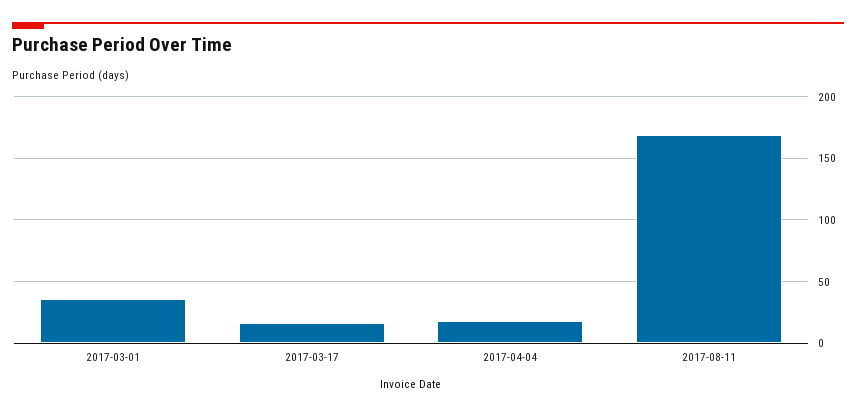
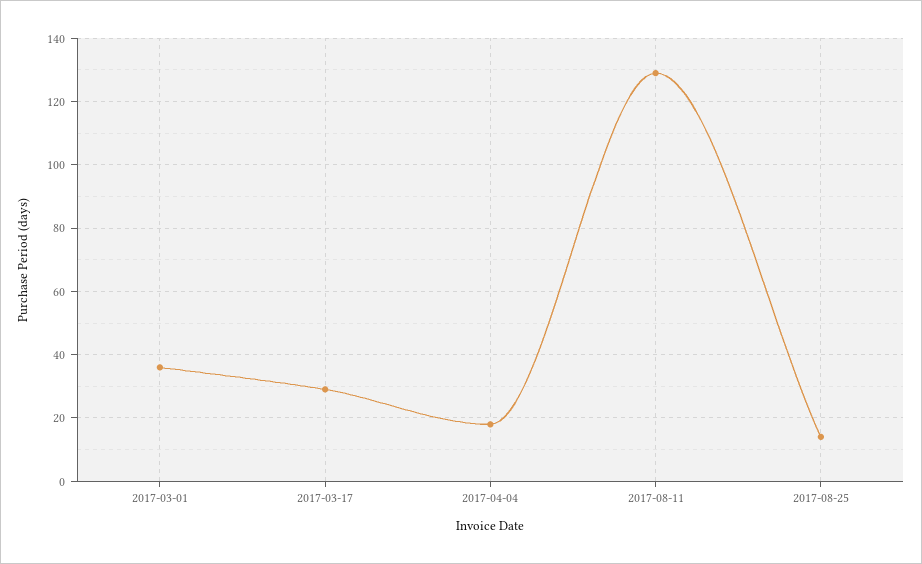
2017-03-17: 15 -> 30
2017-08-11: 170 -> 130
2017-08-25: none -> 15

